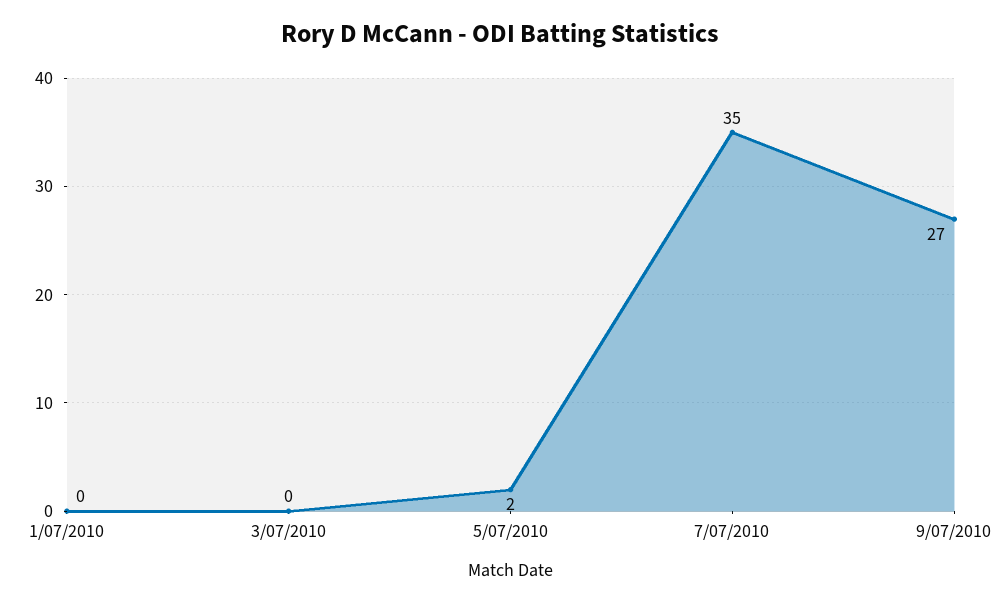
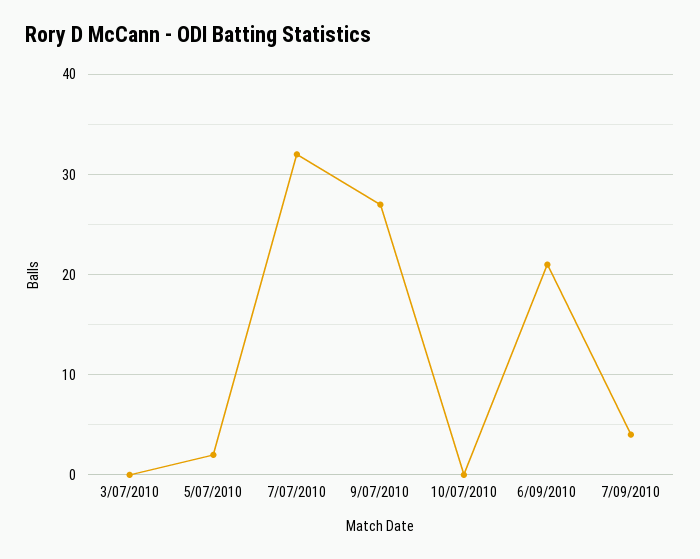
1/07/2010: 0 -> none
7/07/2010: 35 -> 32
10/07/2010: none -> 0
6/09/2010: none -> 21
7/09/2010: none -> 4

